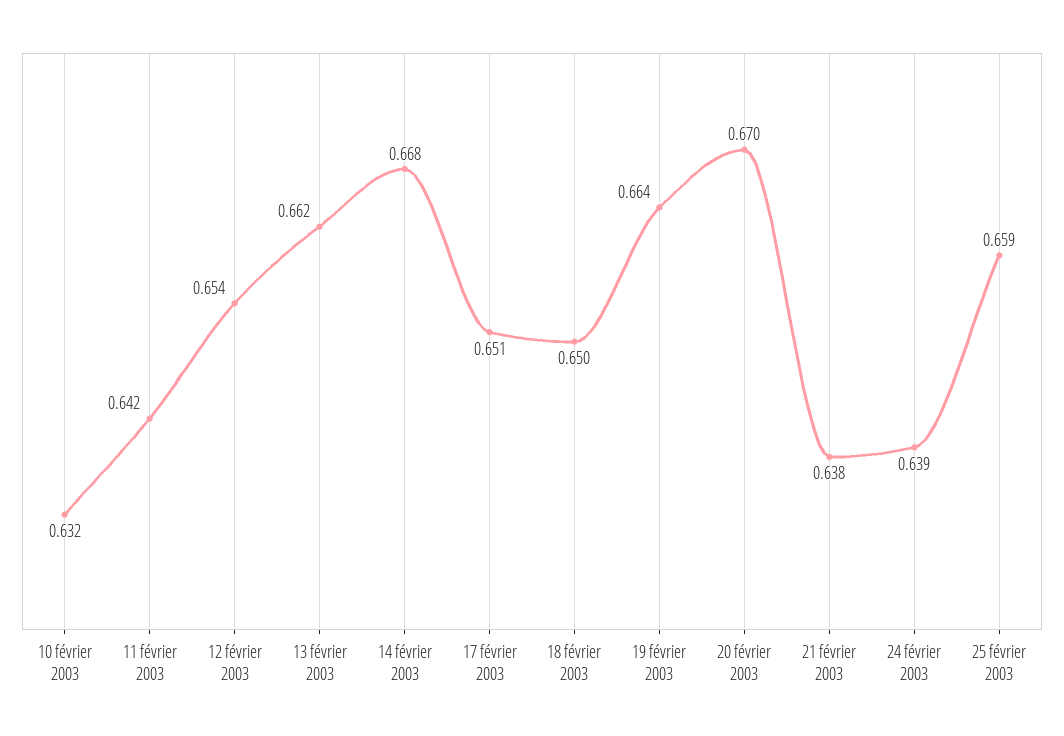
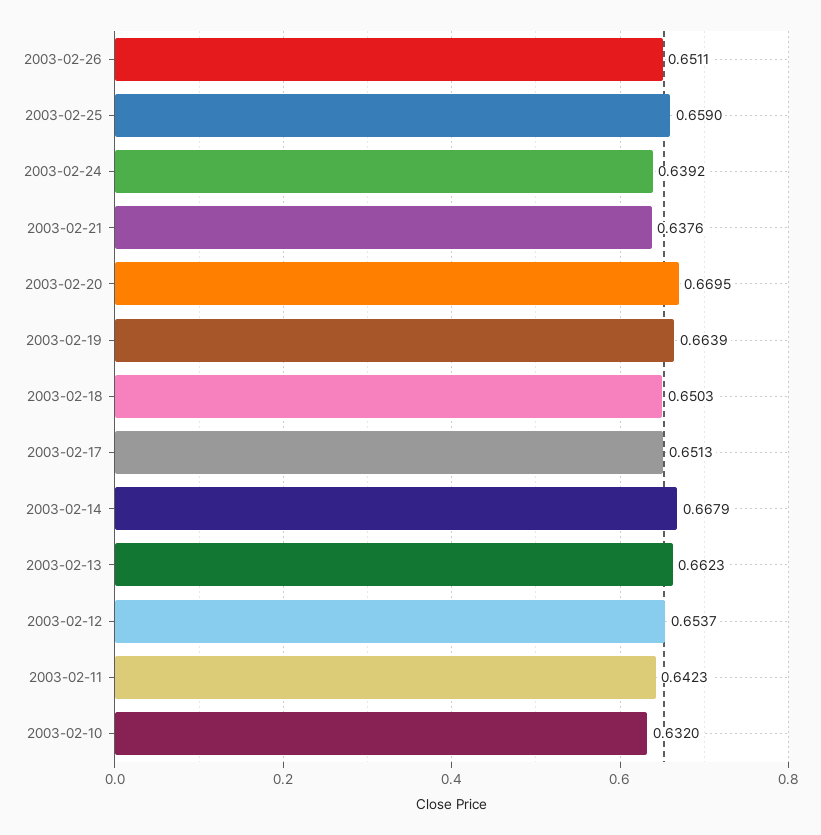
2003-02-26: none -> 0.6511

